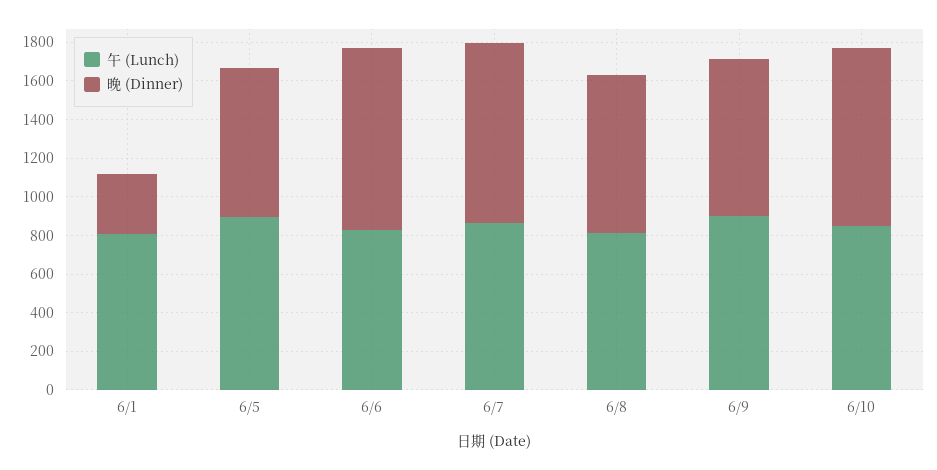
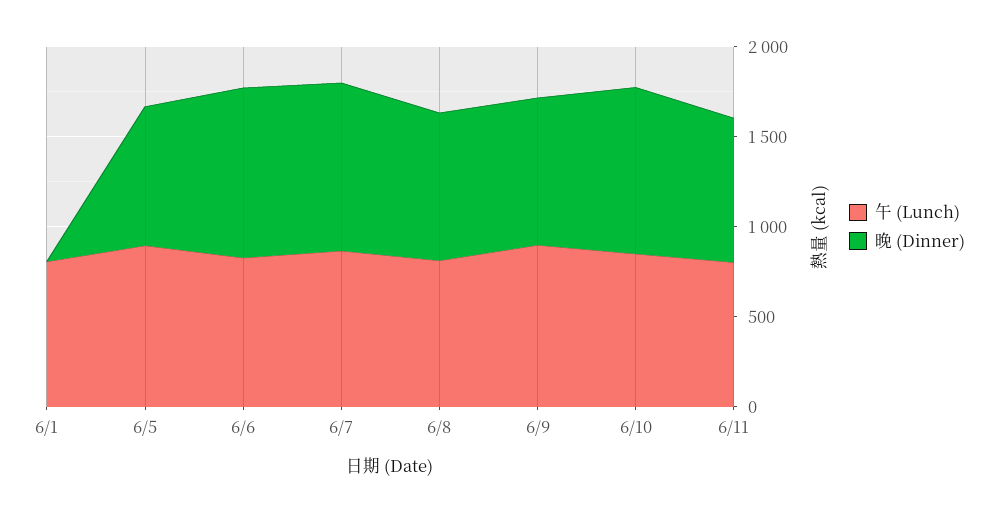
晚 (Dinner), 6/1: 300 -> 0
午 (Lunch), 6/11: none -> 800
晚 (Dinner), 6/11: none -> 800

